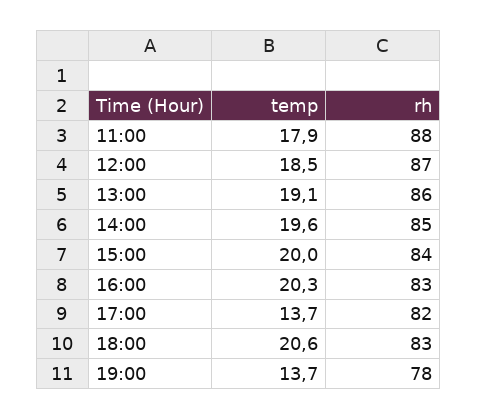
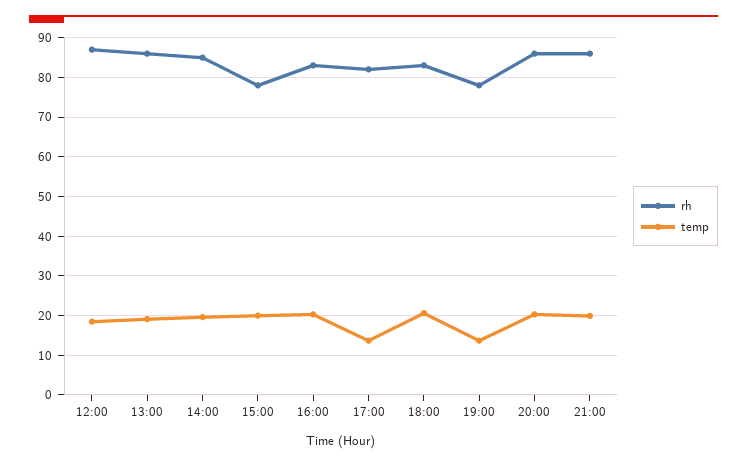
temp, 11:00: 17.9 -> none
rh, 11:00: 88 -> none
rh, 15:00: 84 -> 78
rh, 20:00: none -> 86
temp, 20:00: none -> 20
rh, 21:00: none -> 86
temp, 21:00: none -> 20

